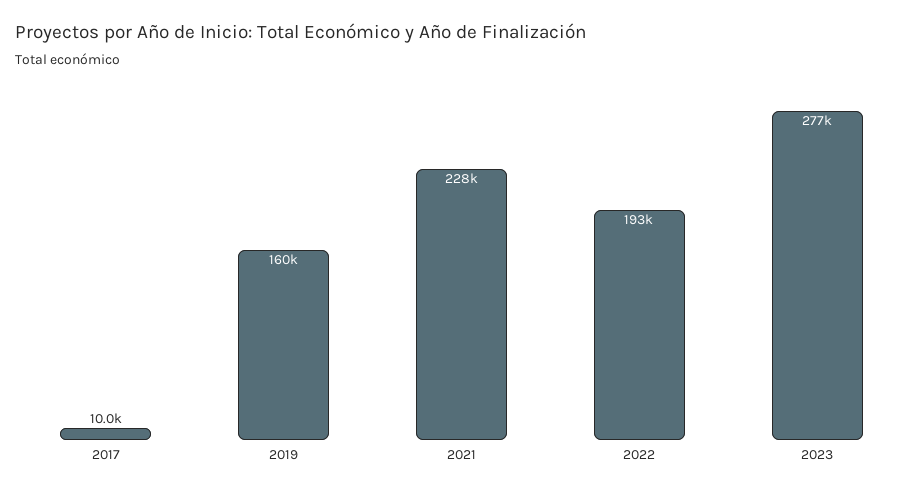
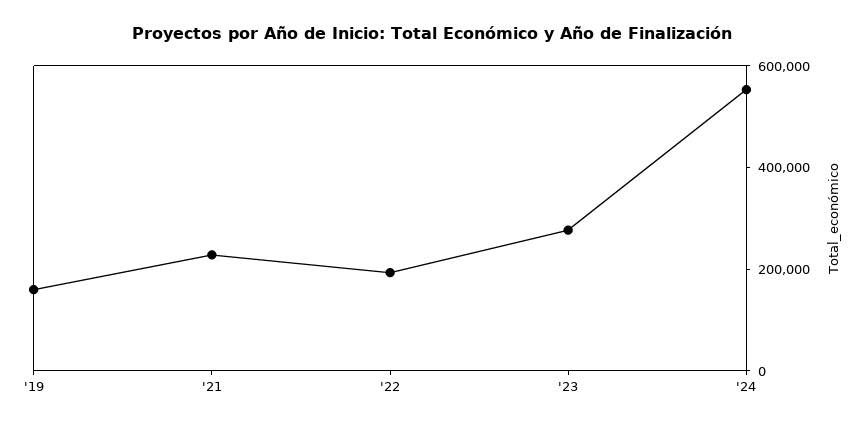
2017: 10000 -> none
'24: none -> 550000

